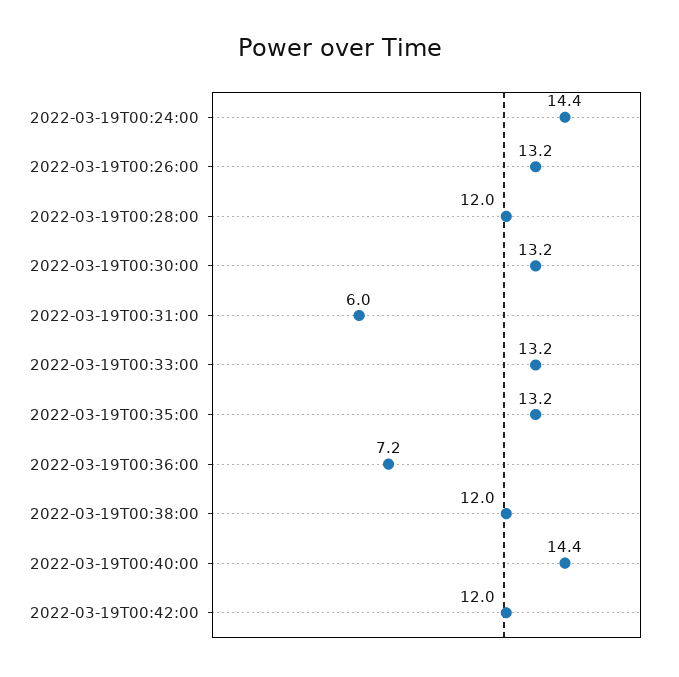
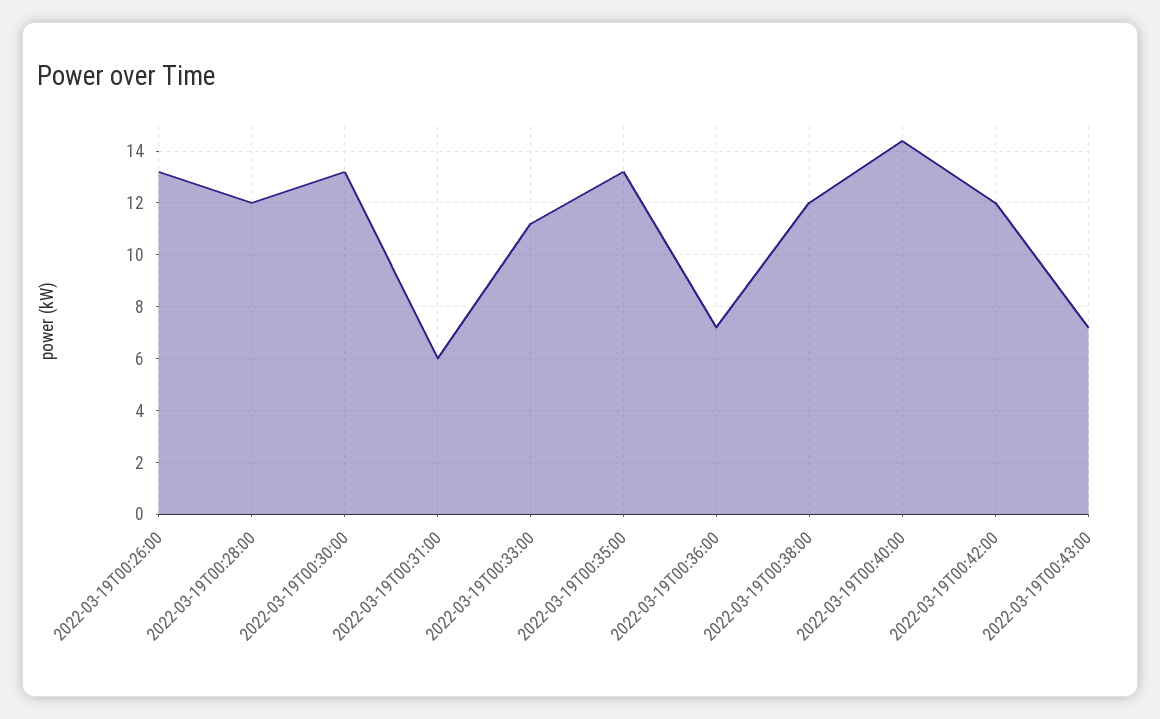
2022-03-19T00:24:00: 14.4 -> none
2022-03-19T00:33:00: 13.2 -> 11.25
2022-03-19T00:43:00: none -> 7.25

